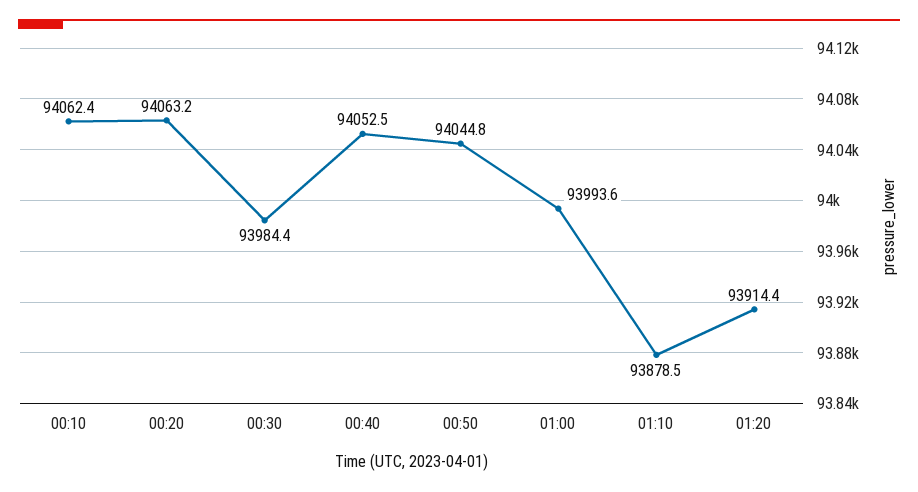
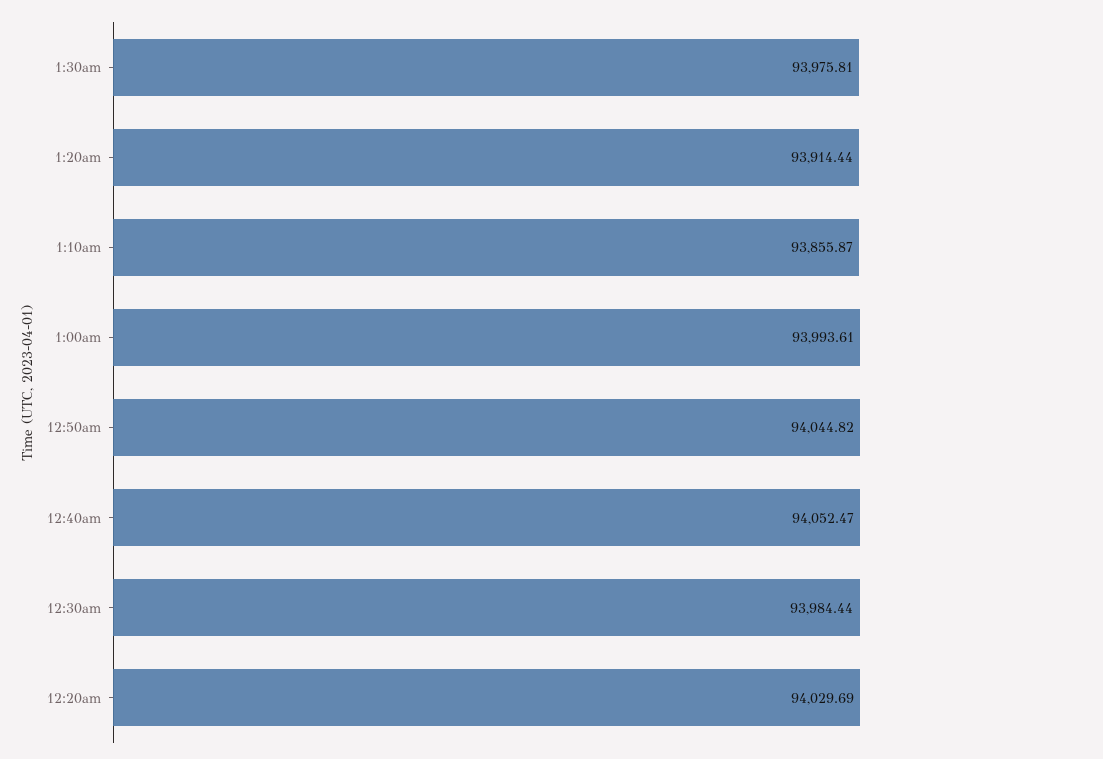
00:10: 94062.4 -> none
00:20: 94063.2 -> 94029.69
01:10: 93878.5 -> 93855.87
1:30am: none -> 93975.81

